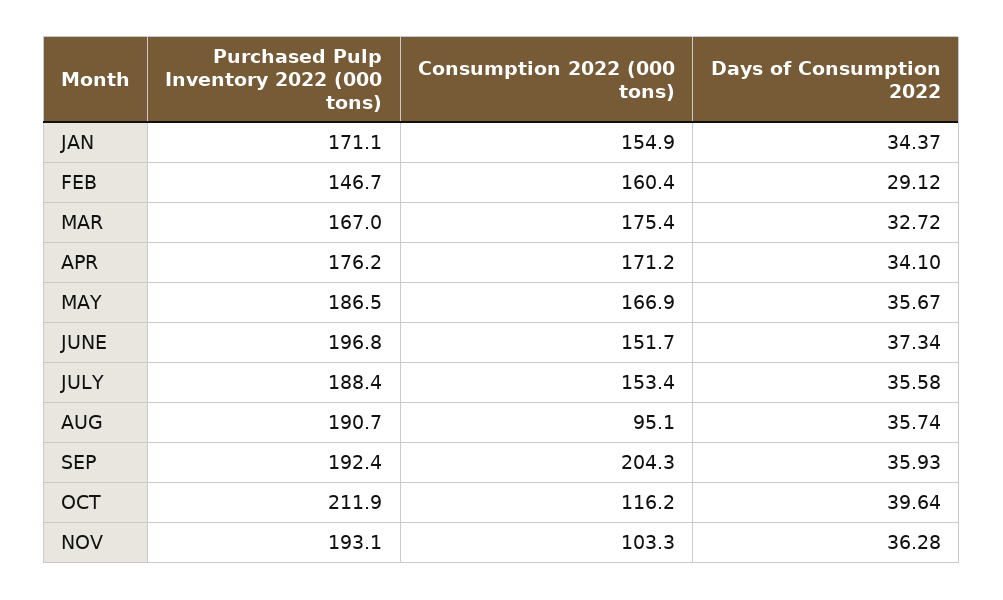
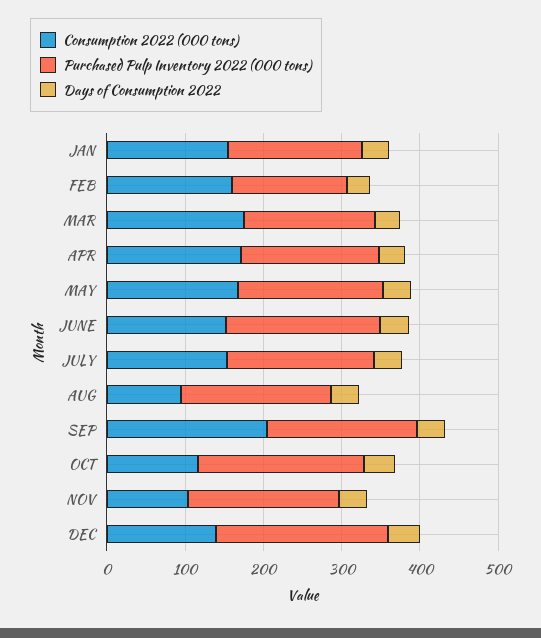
Consumption 2022 (000 tons), DEC: none -> 140
Purchased Pulp Inventory 2022 (000 tons), DEC: none -> 220
Days of Consumption 2022, DEC: none -> 40

